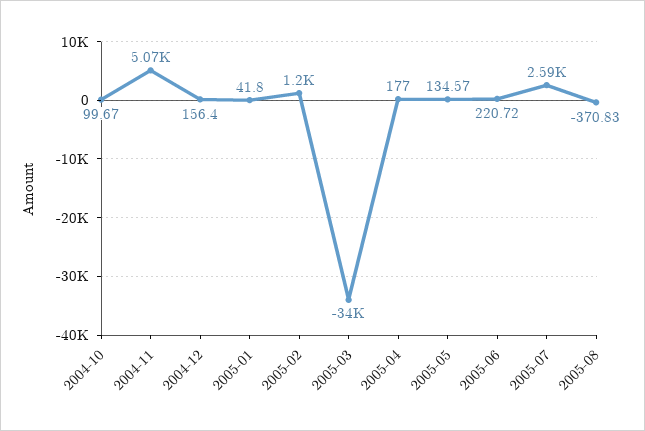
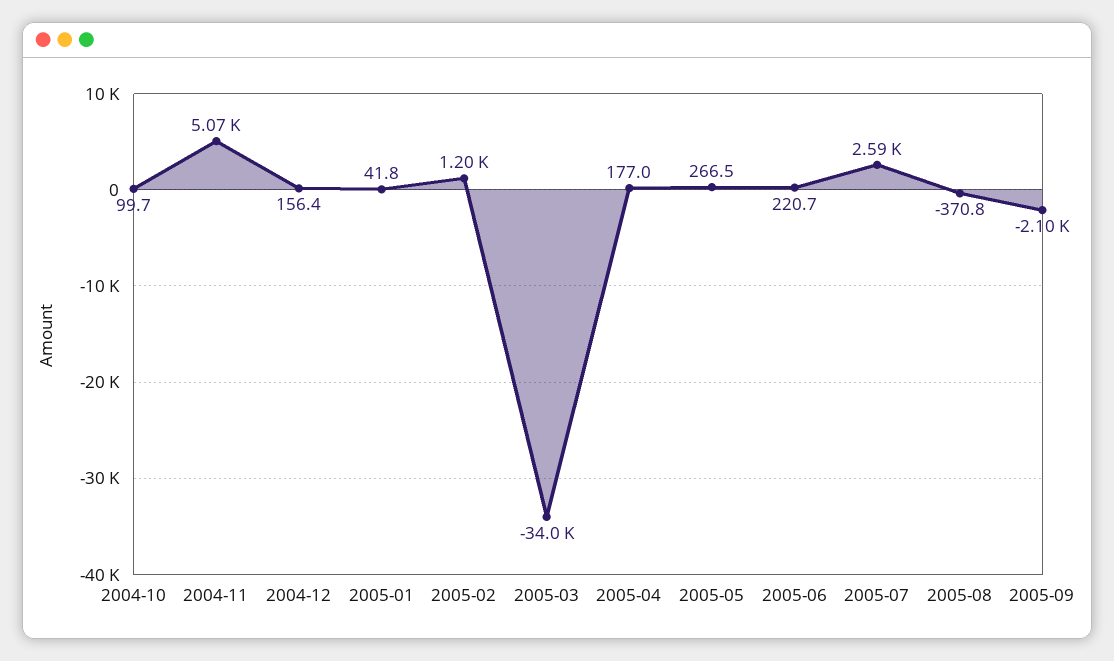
2005-05: 134.57 -> 266.5
2005-09: none -> -2100

